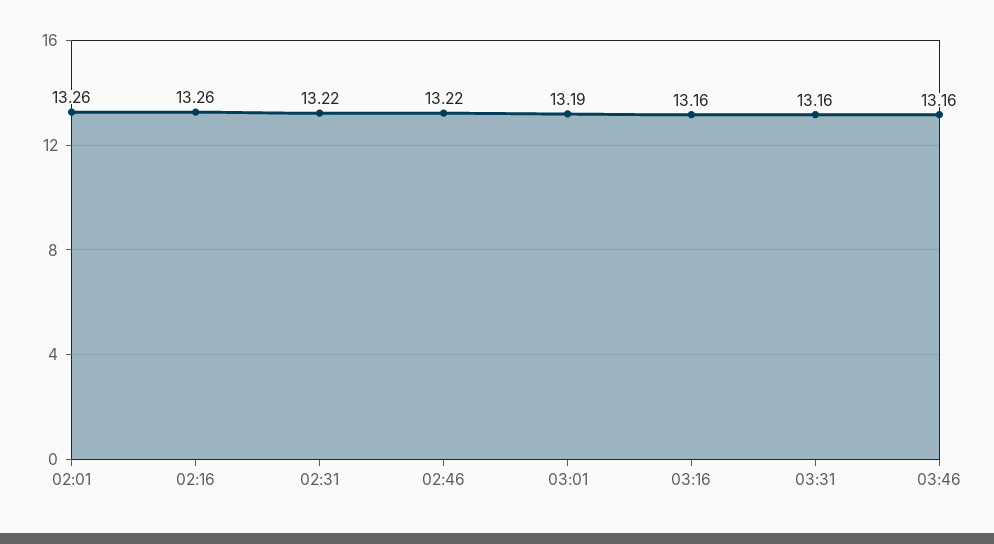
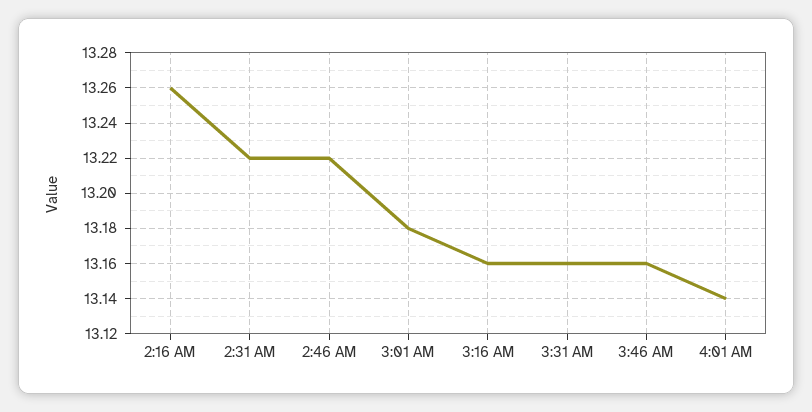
02:01: 13.26 -> none
03:01: 13.19 -> 13.18
4:01 AM: none -> 13.14

